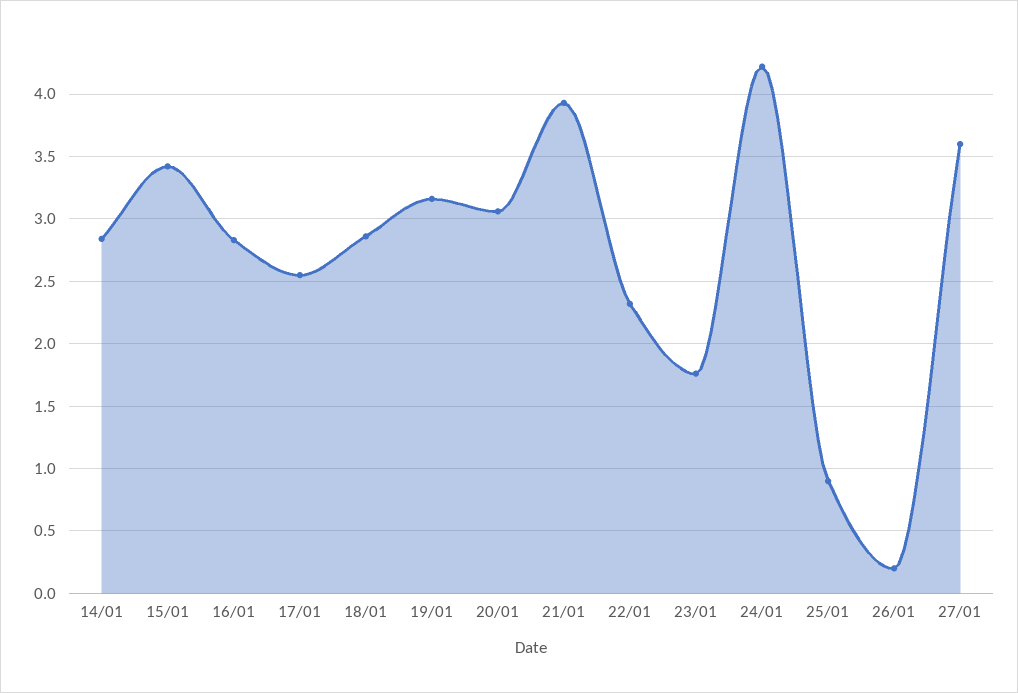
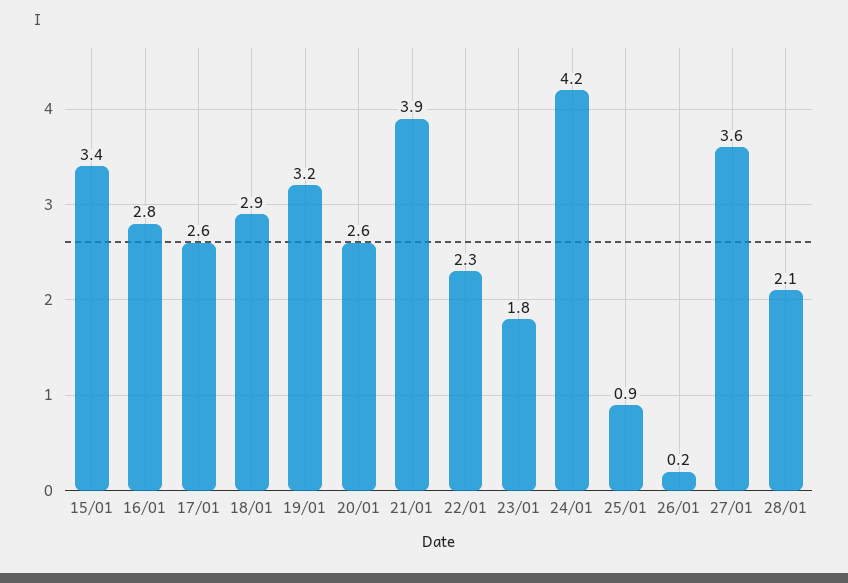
14/01: 2.85 -> none
20/01: 3.05 -> 2.6
28/01: none -> 2.1

